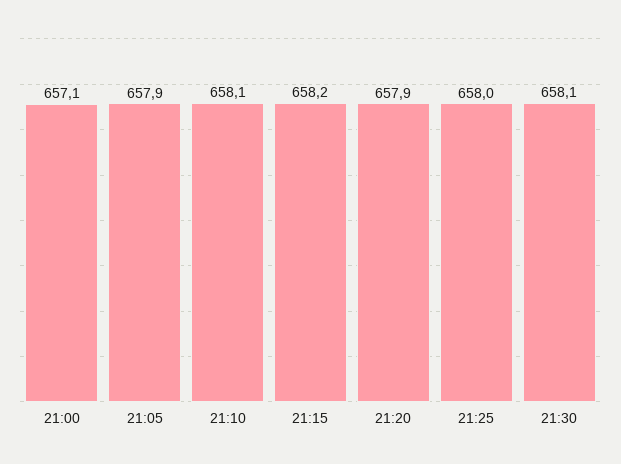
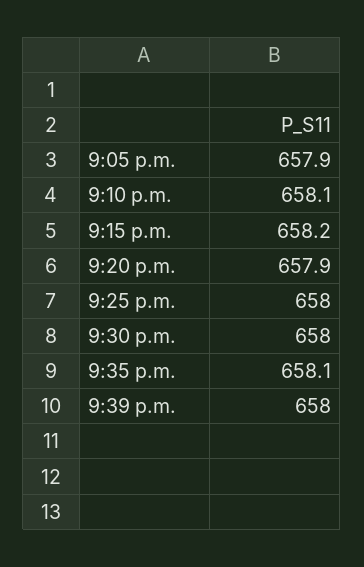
21:00: 657.1 -> none
21:30: 658.1 -> 658
9:35 p.m.: none -> 658.1
9:39 p.m.: none -> 658

